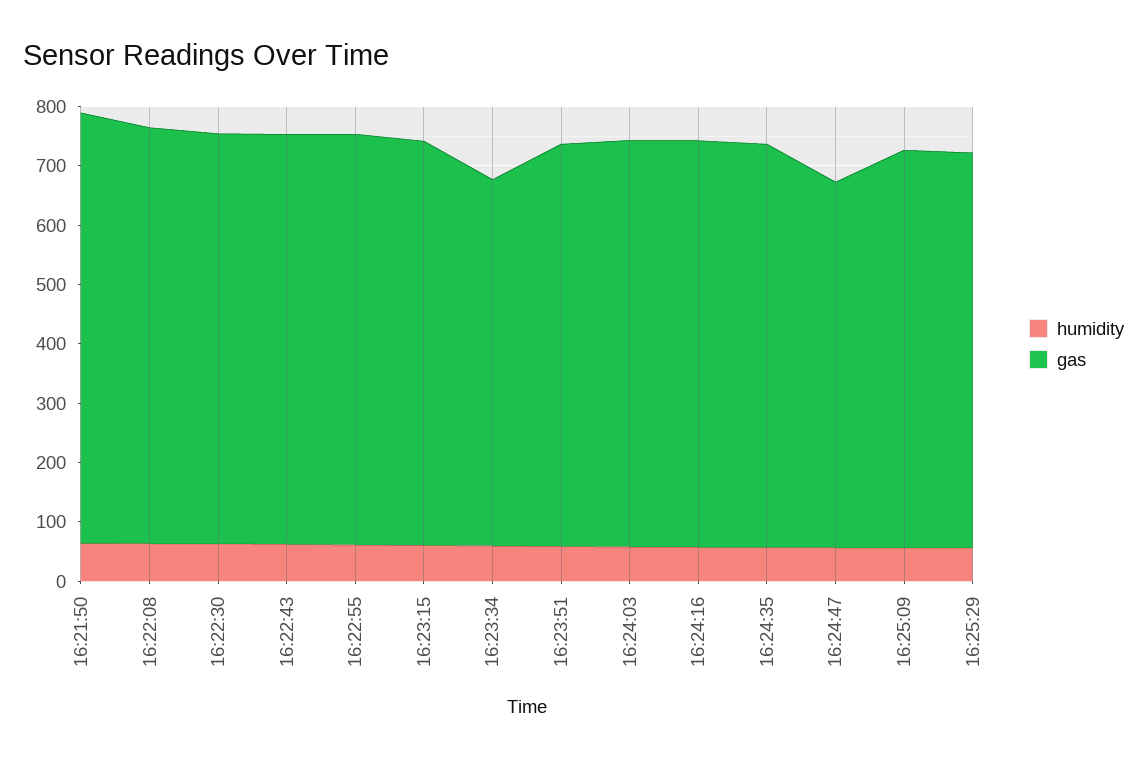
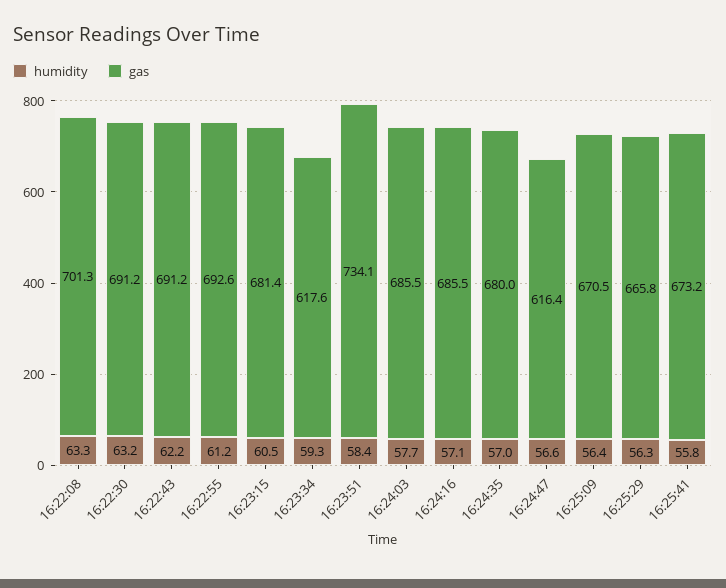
humidity, 16:21:50: 60 -> none
gas, 16:21:50: 720 -> none
gas, 16:23:51: 680 -> 734.1
humidity, 16:25:41: none -> 55.8
gas, 16:25:41: none -> 673.2

